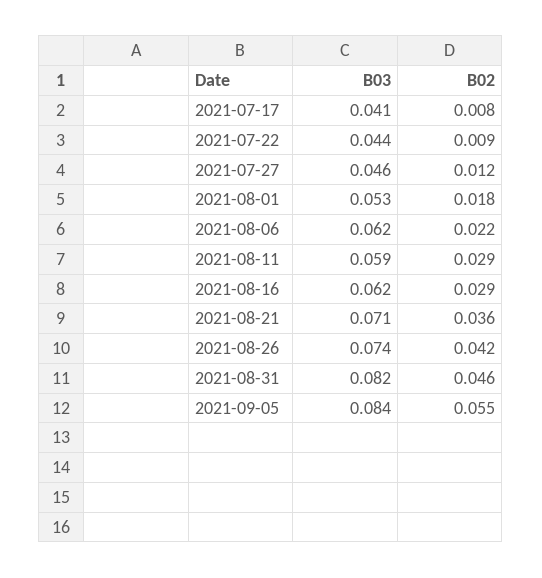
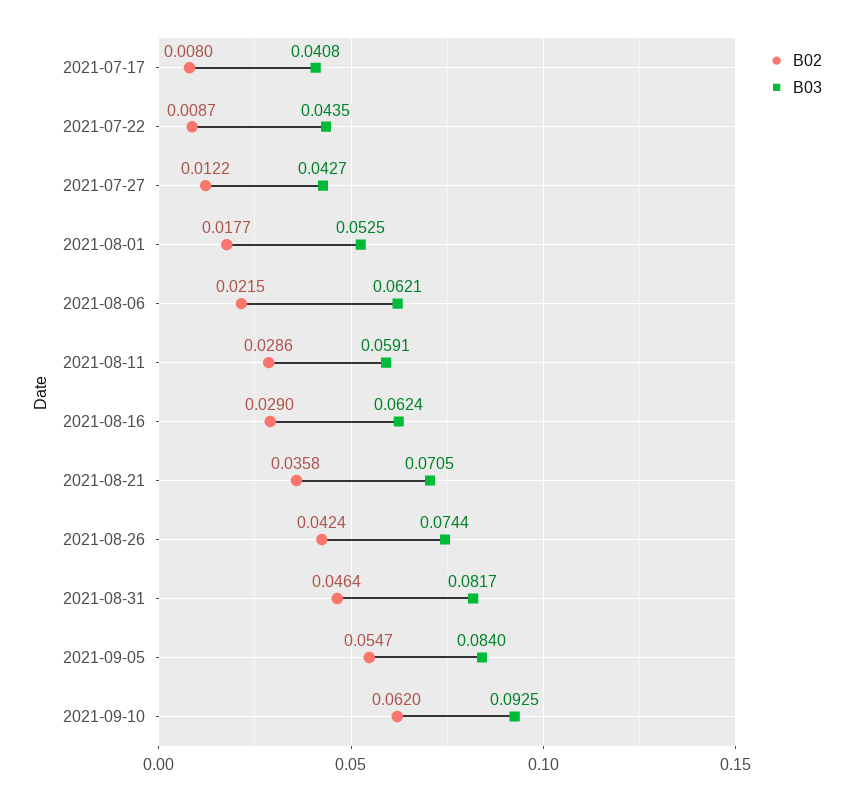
B03, 2021-07-27: 0.046 -> 0.0427
B02, 2021-09-10: none -> 0.062
B03, 2021-09-10: none -> 0.0925

